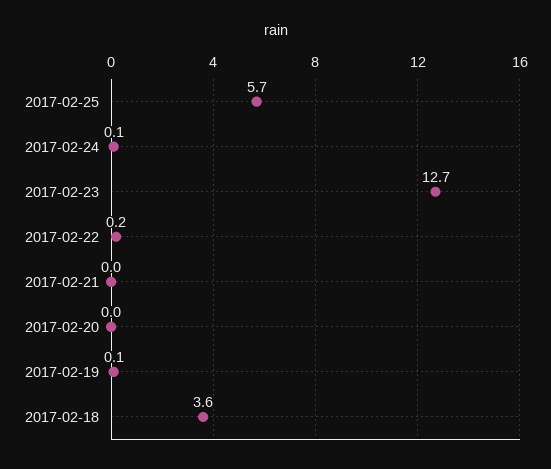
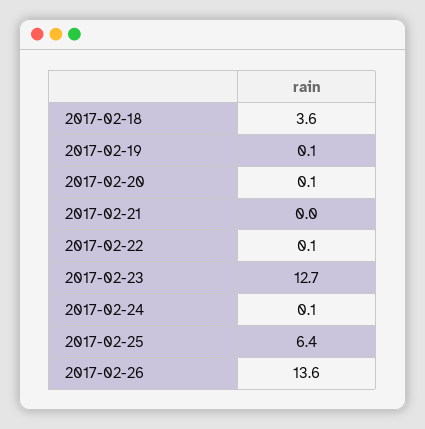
2017-02-25: 5.7 -> 6.4
2017-02-22: 0.2 -> 0.1
2017-02-20: 0 -> 0.1
2017-02-26: none -> 13.6

